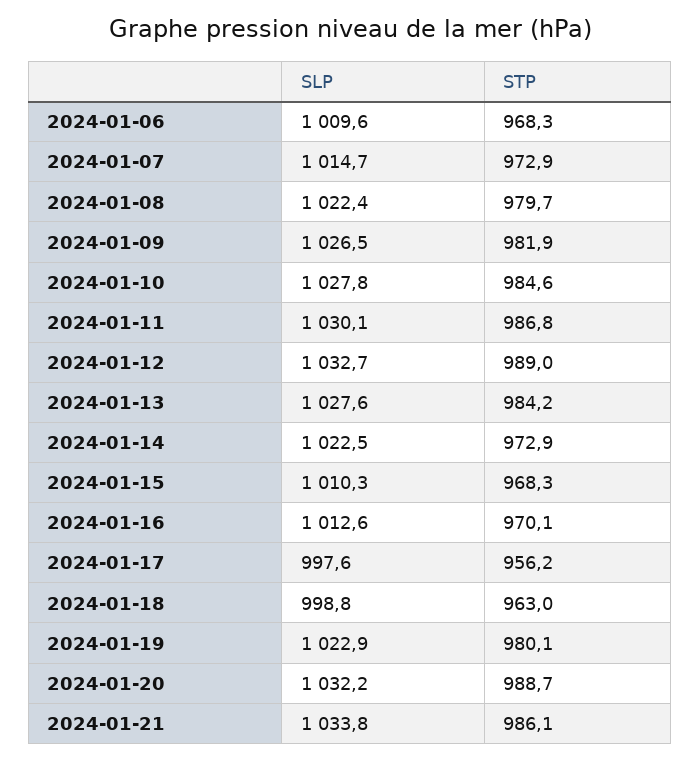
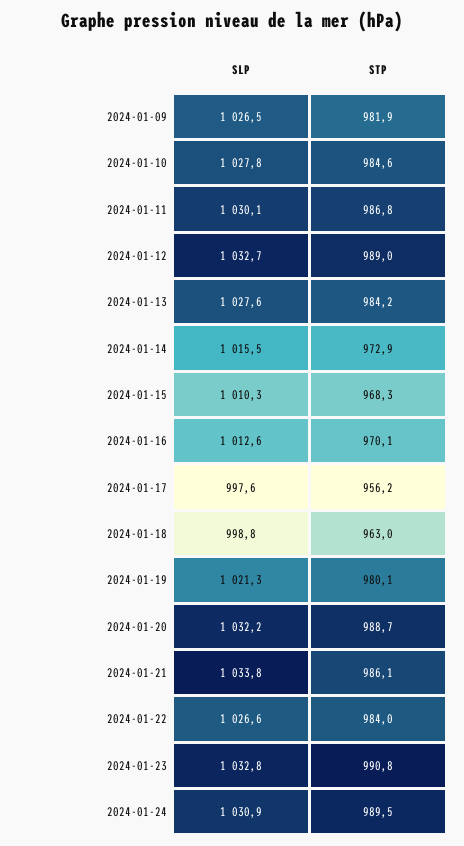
SLP, 2024-01-06: 1009.6 -> none
STP, 2024-01-06: 968.3 -> none
SLP, 2024-01-07: 1014.7 -> none
STP, 2024-01-07: 972.9 -> none
SLP, 2024-01-08: 1022.4 -> none
STP, 2024-01-08: 979.7 -> none
SLP, 2024-01-14: 1022.5 -> 1015.5
SLP, 2024-01-19: 1022.9 -> 1021.3
SLP, 2024-01-22: none -> 1026.6
STP, 2024-01-22: none -> 984
SLP, 2024-01-23: none -> 1032.8
STP, 2024-01-23: none -> 990.8
SLP, 2024-01-24: none -> 1030.9
STP, 2024-01-24: none -> 989.5

